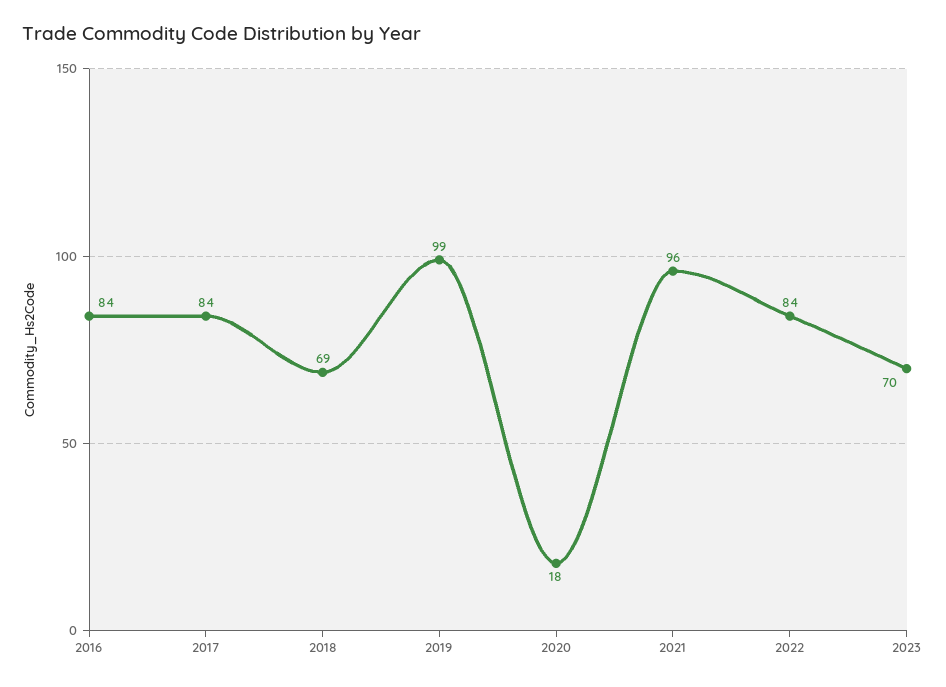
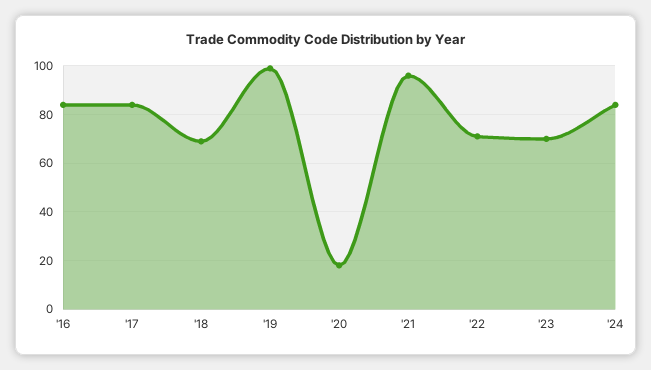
2022: 84 -> 70
'24: none -> 85

